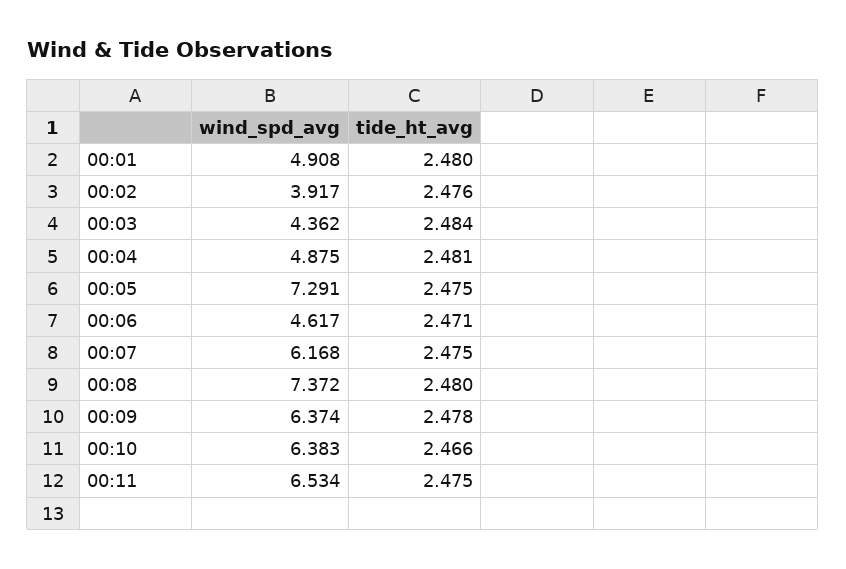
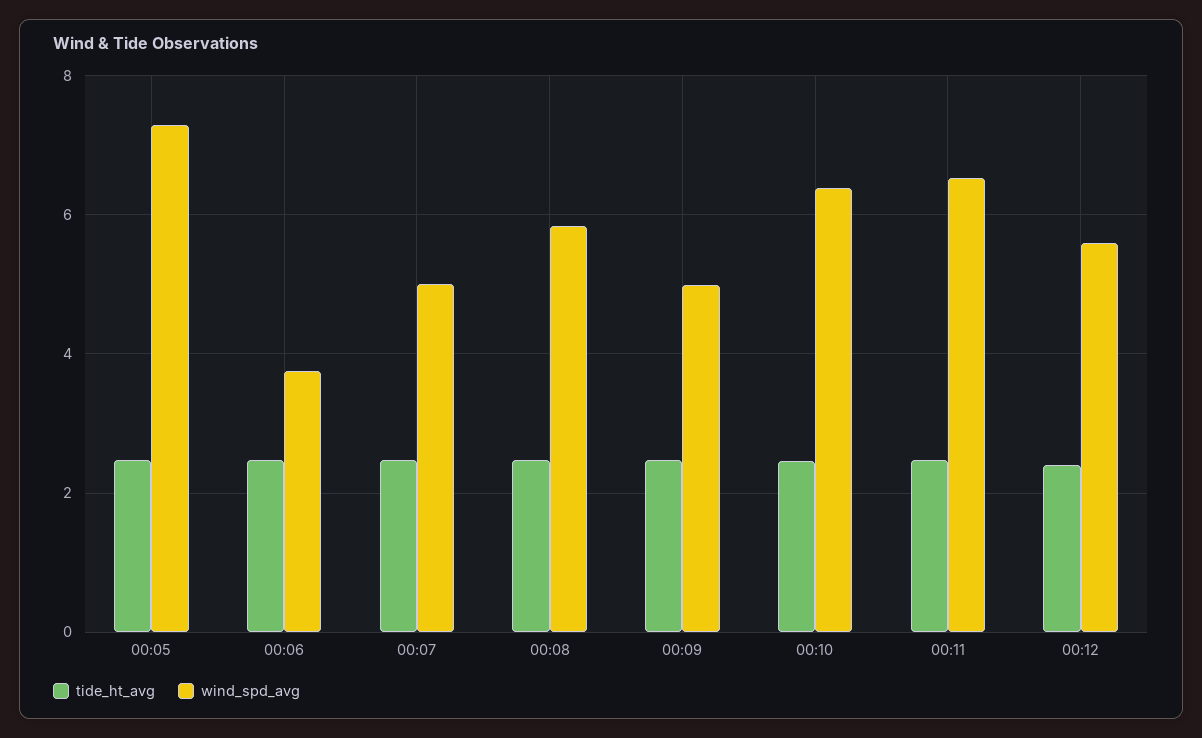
wind_spd_avg, 00:01: 4.908 -> none
tide_ht_avg, 00:01: 2.48 -> none
wind_spd_avg, 00:02: 3.917 -> none
tide_ht_avg, 00:02: 2.476 -> none
wind_spd_avg, 00:03: 4.362 -> none
tide_ht_avg, 00:03: 2.484 -> none
wind_spd_avg, 00:04: 4.875 -> none
tide_ht_avg, 00:04: 2.481 -> none
wind_spd_avg, 00:06: 4.617 -> 3.8
wind_spd_avg, 00:07: 6.168 -> 5
wind_spd_avg, 00:08: 7.372 -> 5.8
wind_spd_avg, 00:09: 6.374 -> 5
tide_ht_avg, 00:12: none -> 2.4
wind_spd_avg, 00:12: none -> 5.6

